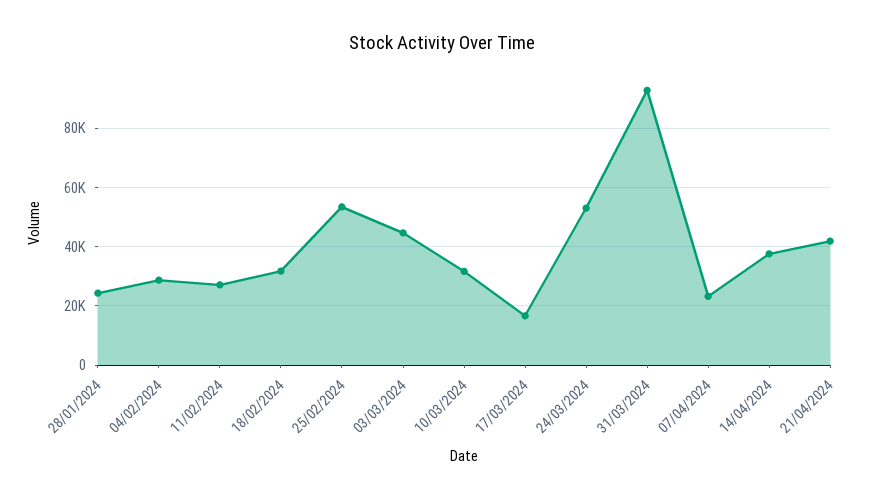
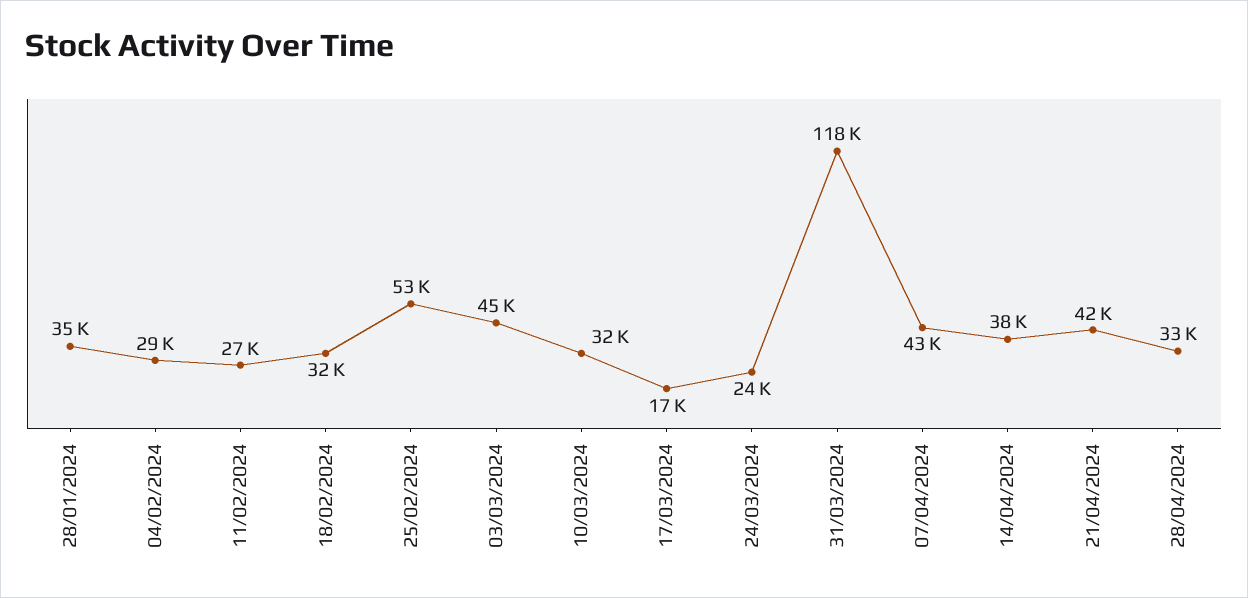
28/01/2024: 25000 -> 35000
24/03/2024: 52500 -> 24000
31/03/2024: 92500 -> 118000
07/04/2024: 22500 -> 43000
28/04/2024: none -> 33000

